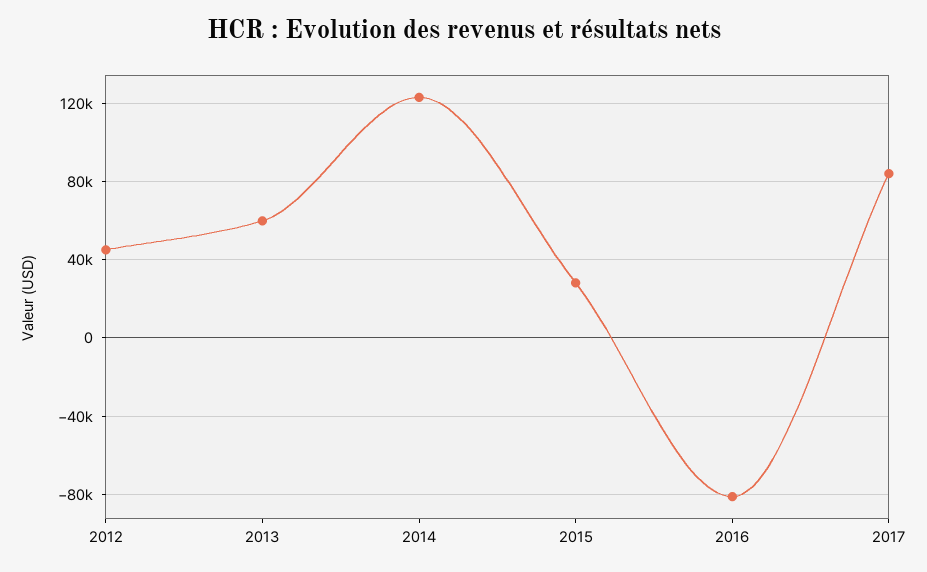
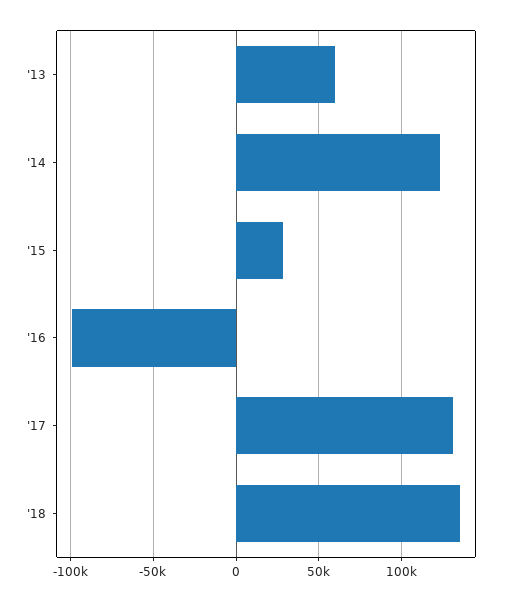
2012: 45000 -> none
2016: -80000 -> -100000
2017: 85000 -> 130000
'18: none -> 135000

